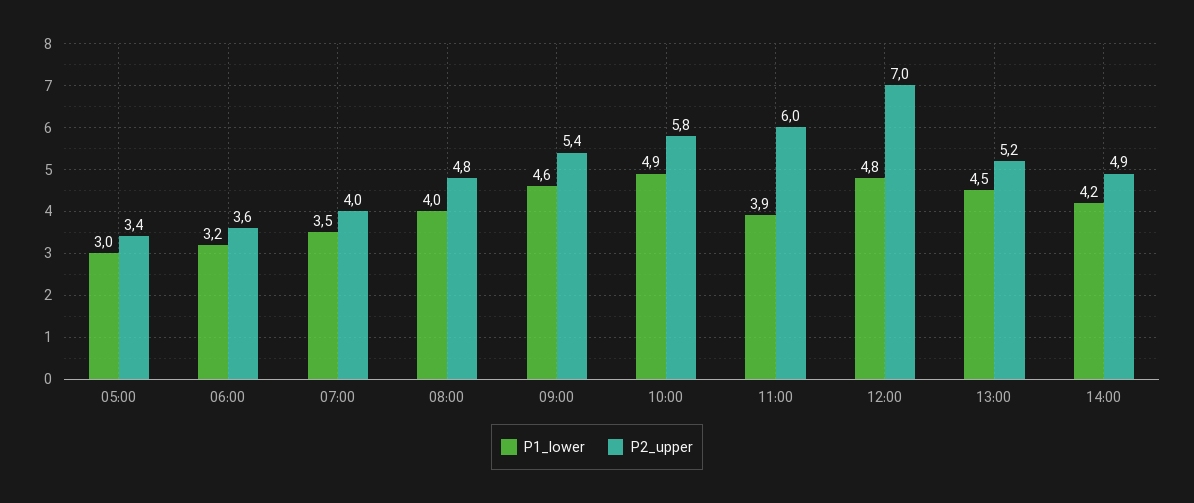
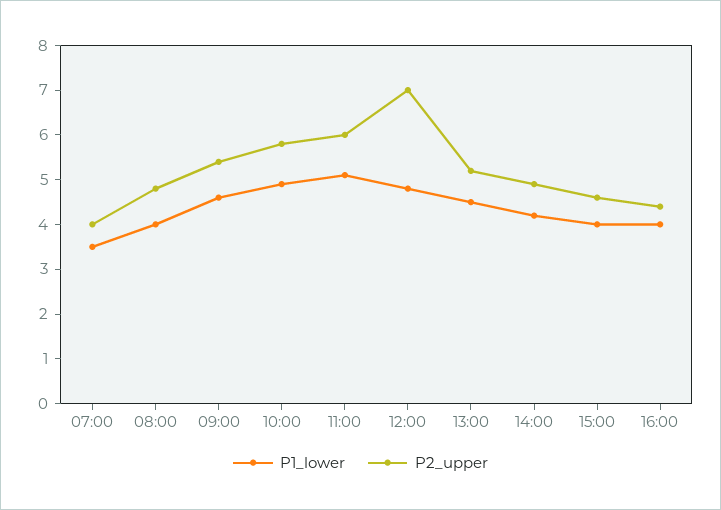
P1_lower, 05:00: 3 -> none
P2_upper, 05:00: 3.4 -> none
P1_lower, 06:00: 3.2 -> none
P2_upper, 06:00: 3.6 -> none
P1_lower, 11:00: 3.9 -> 5
P1_lower, 15:00: none -> 4
P2_upper, 15:00: none -> 4.5
P1_lower, 16:00: none -> 4
P2_upper, 16:00: none -> 4.5

